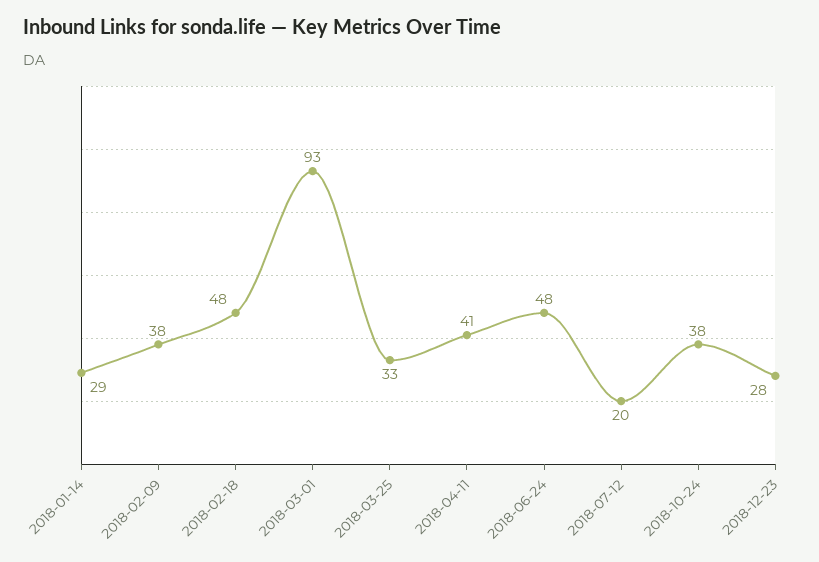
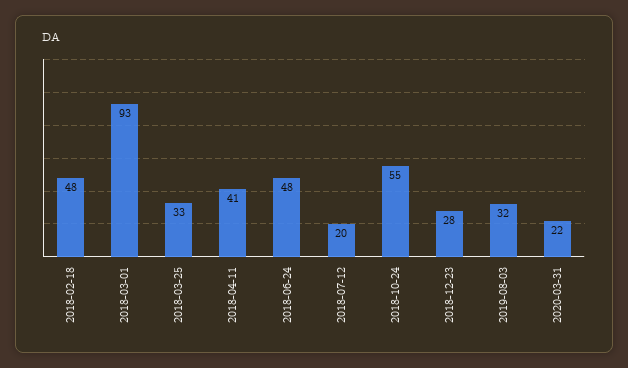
2018-01-14: 29 -> none
2018-02-09: 38 -> none
2018-10-24: 38 -> 55
2019-08-03: none -> 32
2020-03-31: none -> 22

